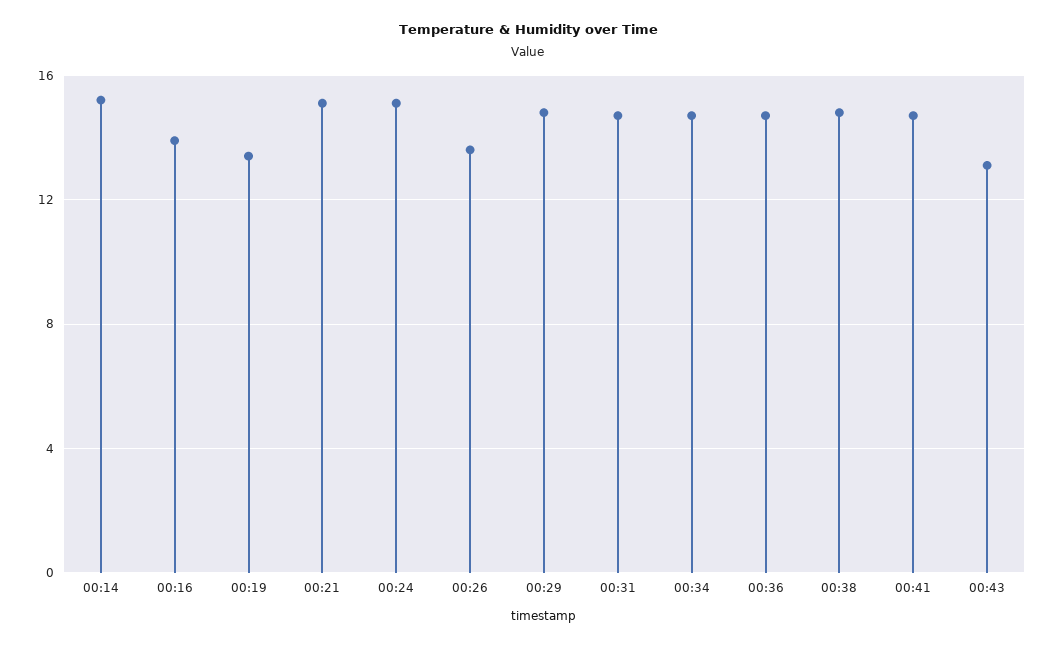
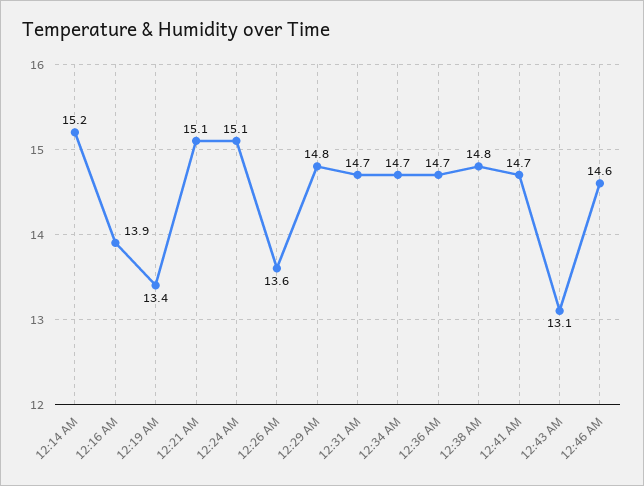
12:46 AM: none -> 14.6

